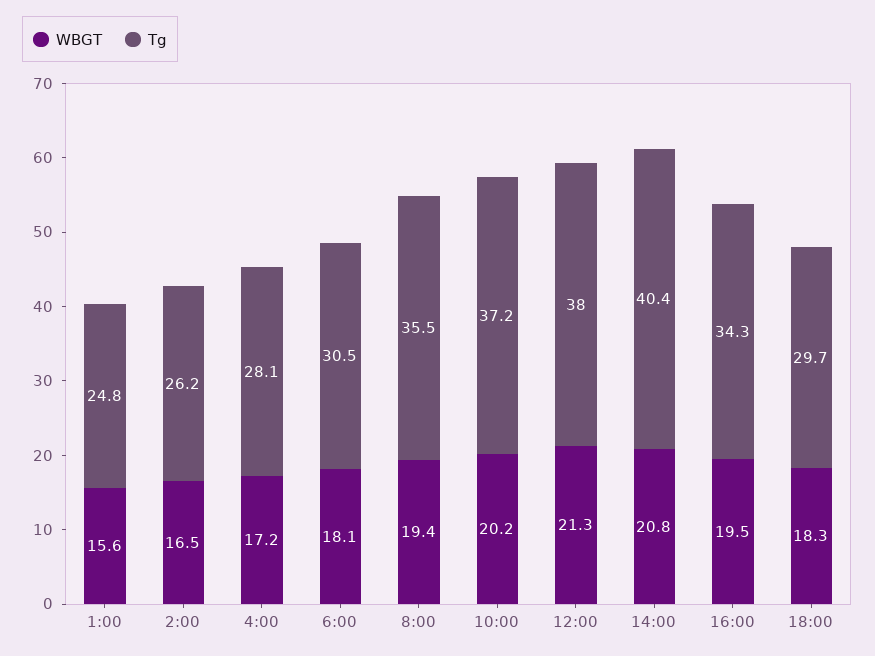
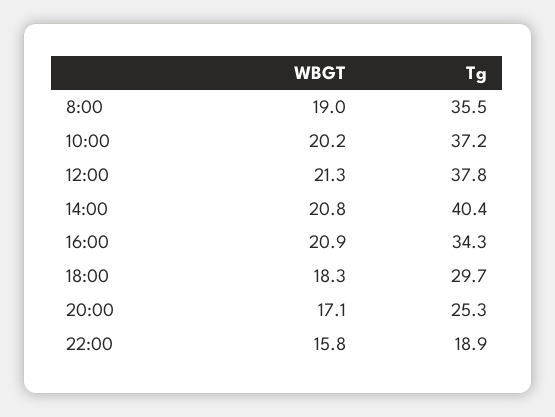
WBGT, 1:00: 15.6 -> none
Tg, 1:00: 24.8 -> none
WBGT, 2:00: 16.5 -> none
Tg, 2:00: 26.2 -> none
WBGT, 4:00: 17.2 -> none
Tg, 4:00: 28.1 -> none
WBGT, 6:00: 18.1 -> none
Tg, 6:00: 30.5 -> none
WBGT, 8:00: 19.4 -> 19
Tg, 12:00: 38 -> 37.8
WBGT, 16:00: 19.5 -> 20.9
WBGT, 20:00: none -> 17.1
Tg, 20:00: none -> 25.3
WBGT, 22:00: none -> 15.8
Tg, 22:00: none -> 18.9

